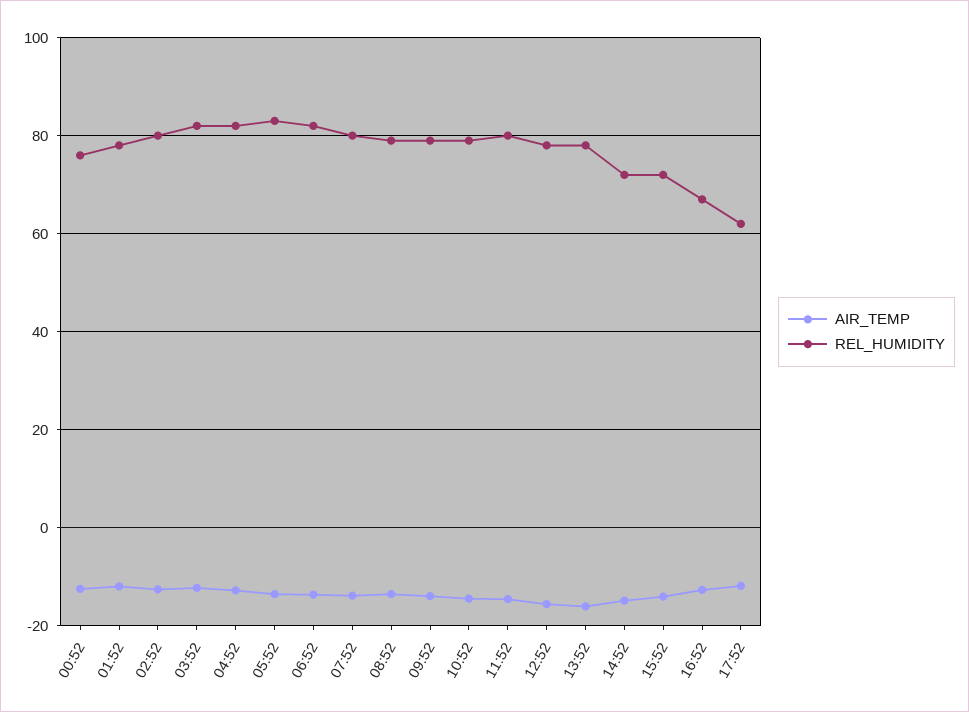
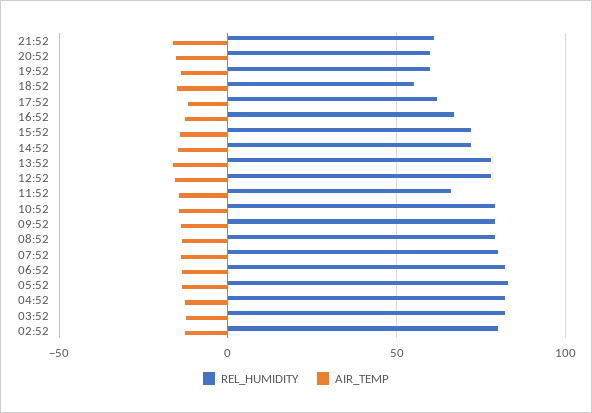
AIR_TEMP, 00:52: -12 -> none
REL_HUMIDITY, 00:52: 76 -> none
AIR_TEMP, 01:52: -12 -> none
REL_HUMIDITY, 01:52: 78 -> none
REL_HUMIDITY, 11:52: 80 -> 65
REL_HUMIDITY, 21:52: none -> 60
AIR_TEMP, 21:52: none -> -15
REL_HUMIDITY, 20:52: none -> 60
AIR_TEMP, 20:52: none -> -15
REL_HUMIDITY, 19:52: none -> 60
AIR_TEMP, 19:52: none -> -15
REL_HUMIDITY, 18:52: none -> 55
AIR_TEMP, 18:52: none -> -15

